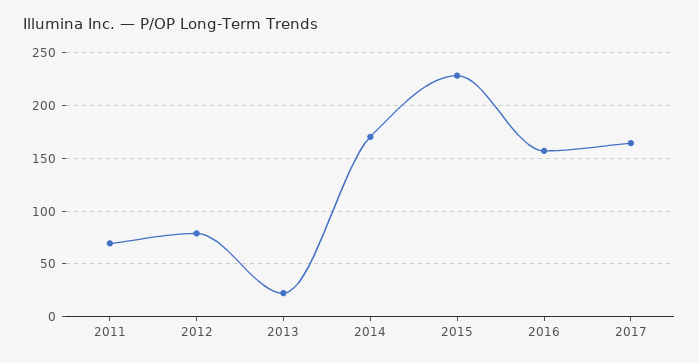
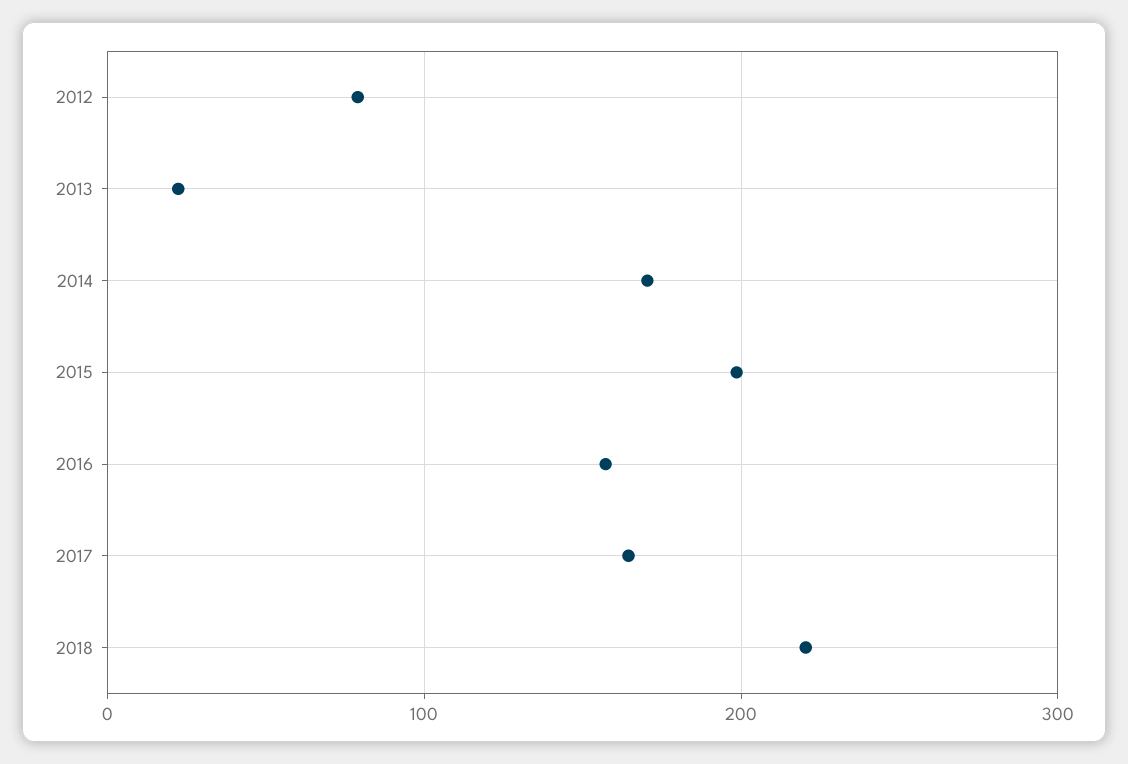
2011: 70 -> none
2015: 230 -> 200
2018: none -> 220

